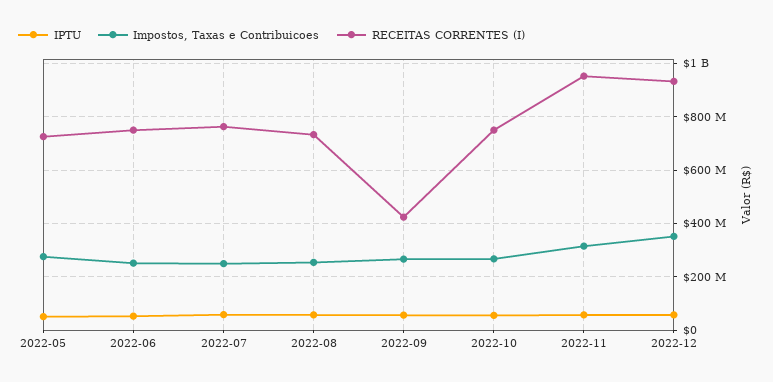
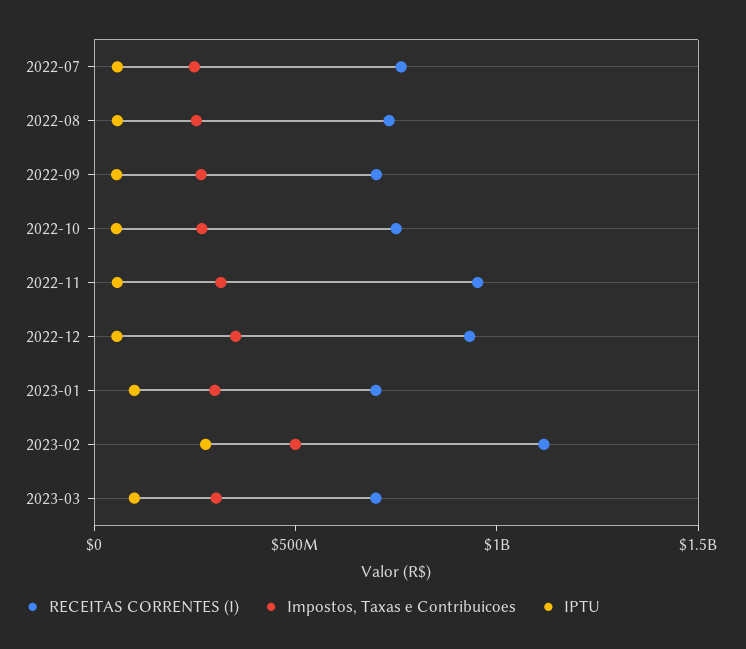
IPTU, 2022-05: 50000000 -> none
Impostos, Taxas e Contribuicoes, 2022-05: 275000000 -> none
RECEITAS CORRENTES (I), 2022-05: 725000000 -> none
IPTU, 2022-06: 50000000 -> none
Impostos, Taxas e Contribuicoes, 2022-06: 250000000 -> none
RECEITAS CORRENTES (I), 2022-06: 750000000 -> none
RECEITAS CORRENTES (I), 2022-09: 425000000 -> 700000000
RECEITAS CORRENTES (I), 2023-01: none -> 700000000
Impostos, Taxas e Contribuicoes, 2023-01: none -> 300000000
IPTU, 2023-01: none -> 100000000
RECEITAS CORRENTES (I), 2023-02: none -> 1100000000
Impostos, Taxas e Contribuicoes, 2023-02: none -> 500000000
IPTU, 2023-02: none -> 300000000
RECEITAS CORRENTES (I), 2023-03: none -> 700000000
Impostos, Taxas e Contribuicoes, 2023-03: none -> 300000000
IPTU, 2023-03: none -> 100000000

